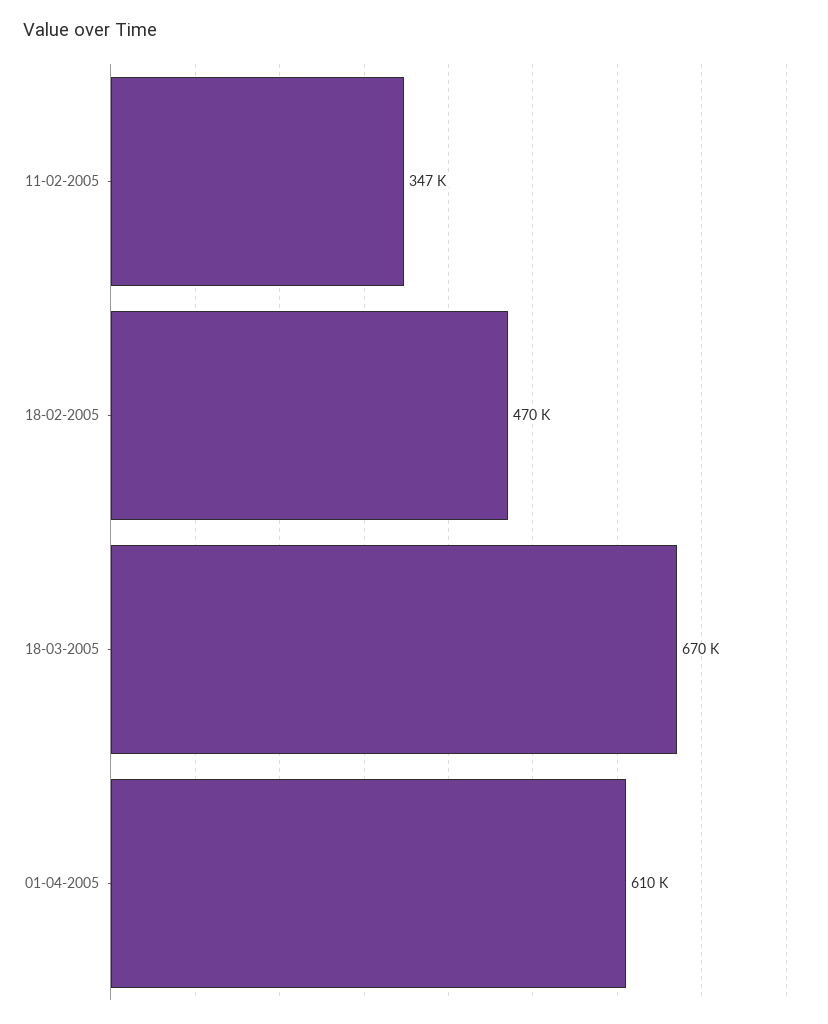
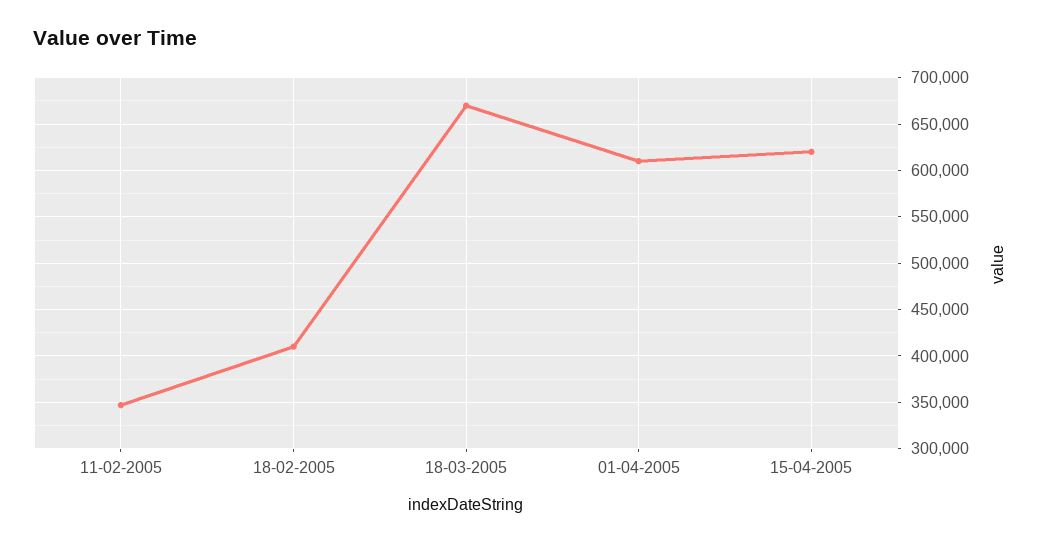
18-02-2005: 470000 -> 410000
15-04-2005: none -> 620000

